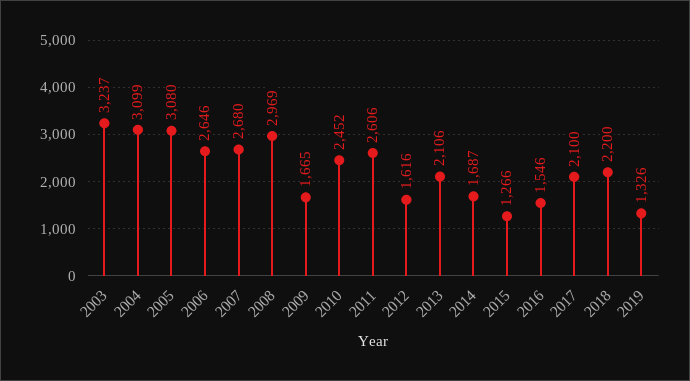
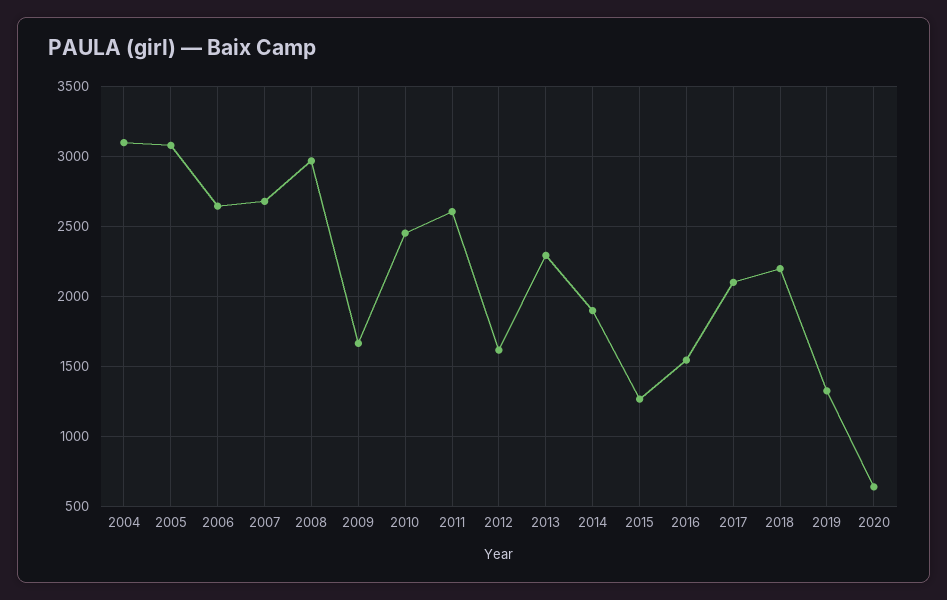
2003: 3237 -> none
2013: 2106 -> 2300
2014: 1687 -> 1900
2020: none -> 650

